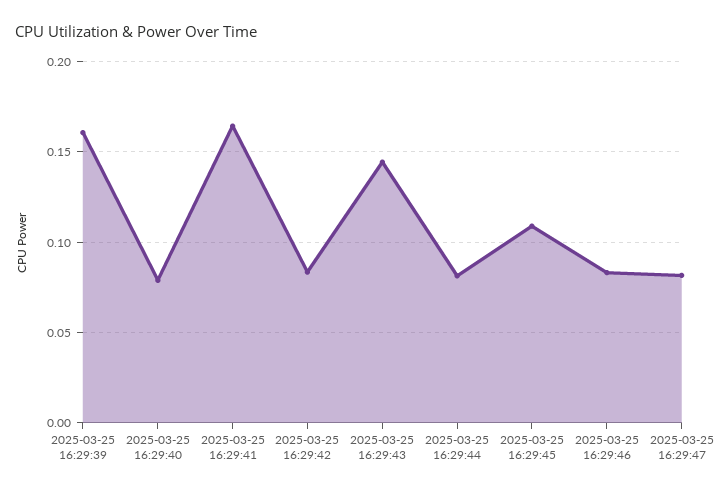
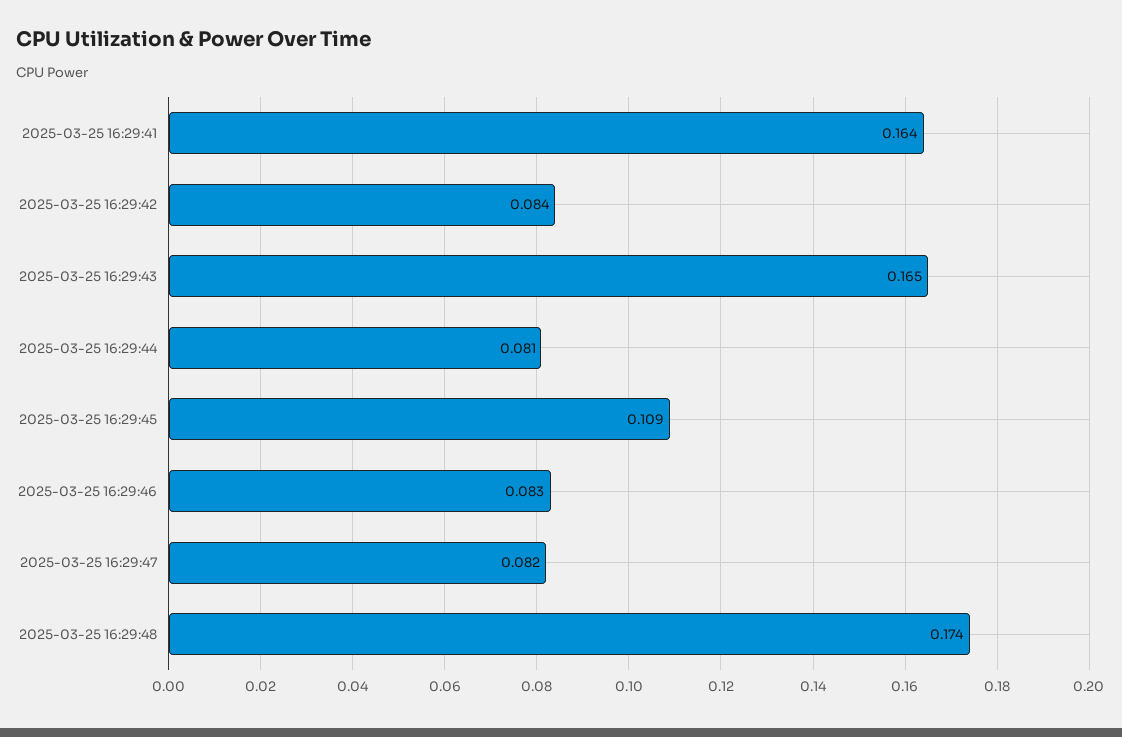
2025-03-25 16:29:39: 0.16 -> none
2025-03-25 16:29:40: 0.08 -> none
2025-03-25 16:29:43: 0.145 -> 0.165
2025-03-25 16:29:48: none -> 0.174

